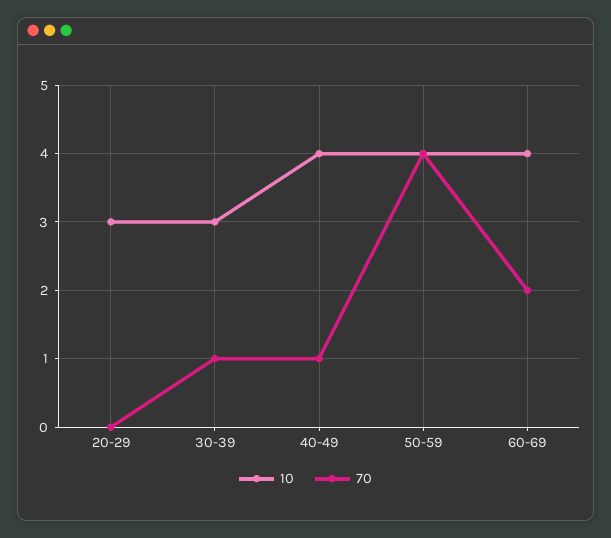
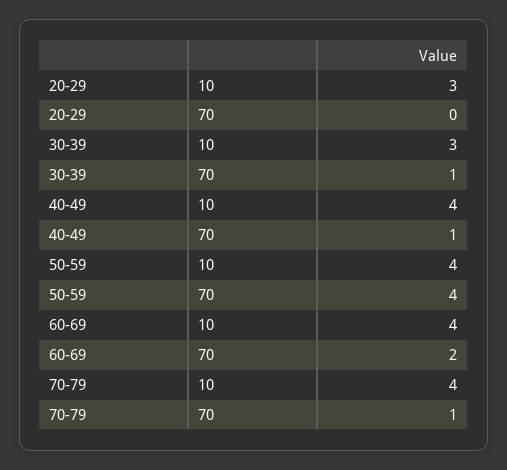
10, 70-79: none -> 4
70, 70-79: none -> 1

